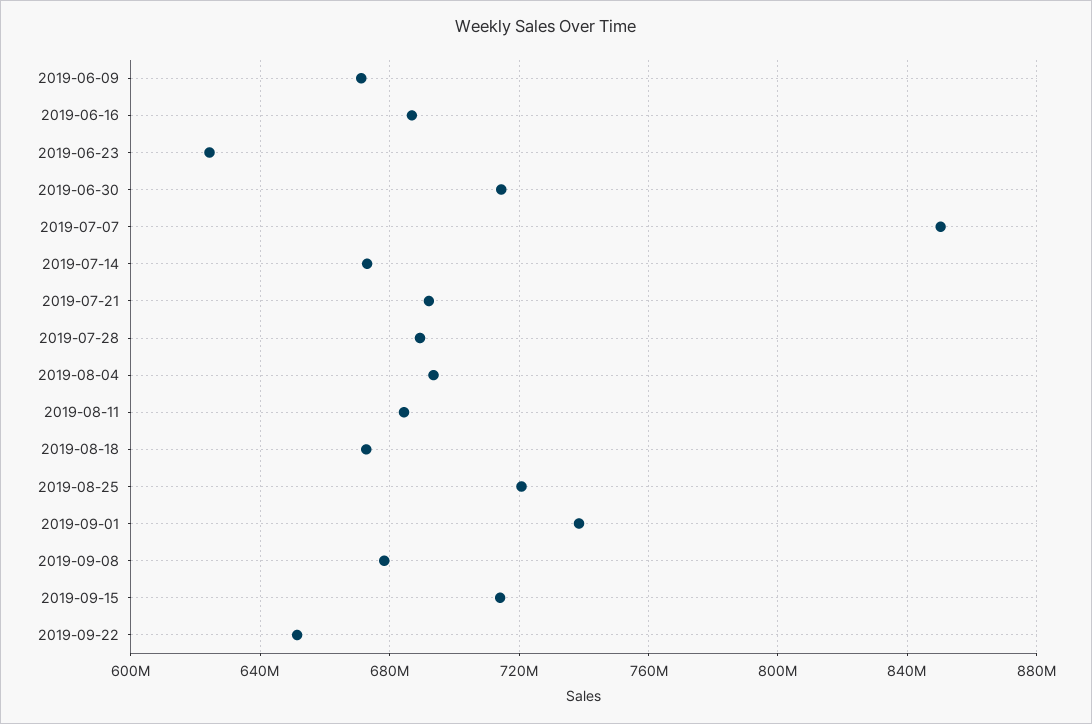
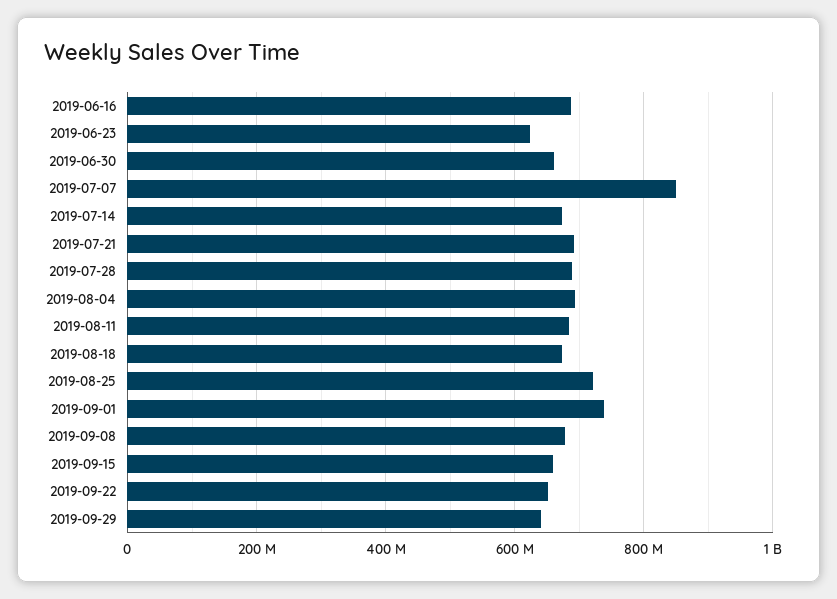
2019-06-09: 670000000 -> none
2019-06-30: 715000000 -> 660000000
2019-09-15: 715000000 -> 660000000
2019-09-29: none -> 640000000

